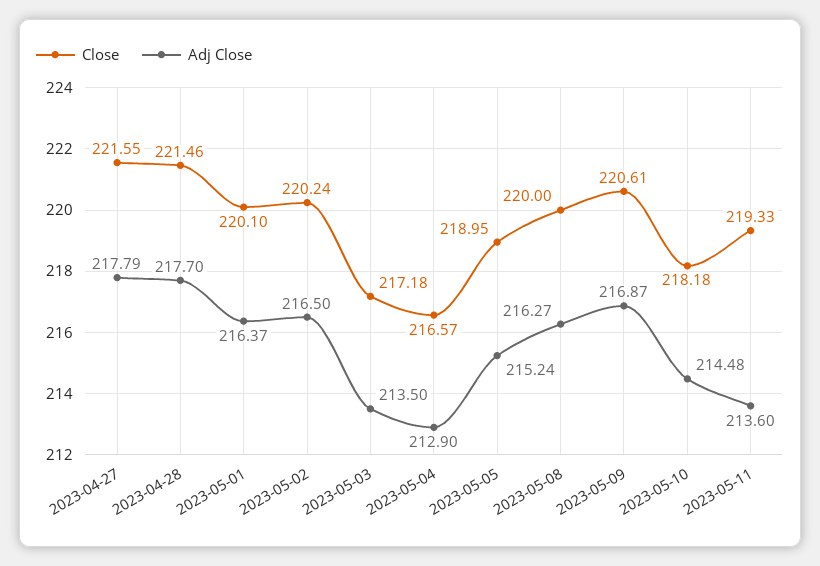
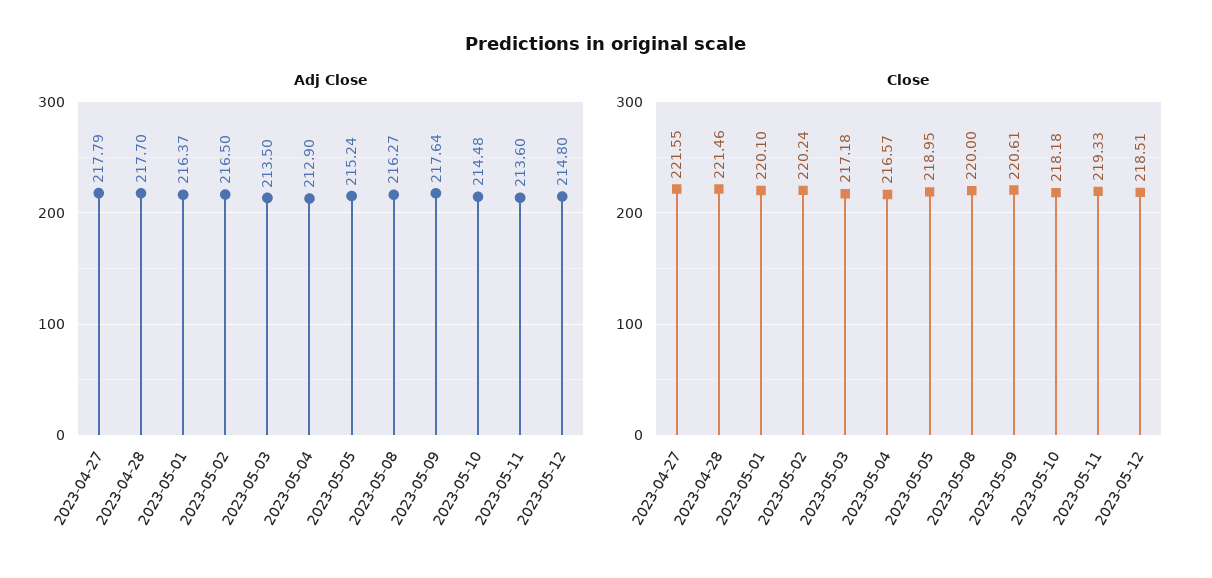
Adj Close, 2023-05-09: 216.87 -> 217.64
Adj Close, 2023-05-12: none -> 214.8
Close, 2023-05-12: none -> 218.51

